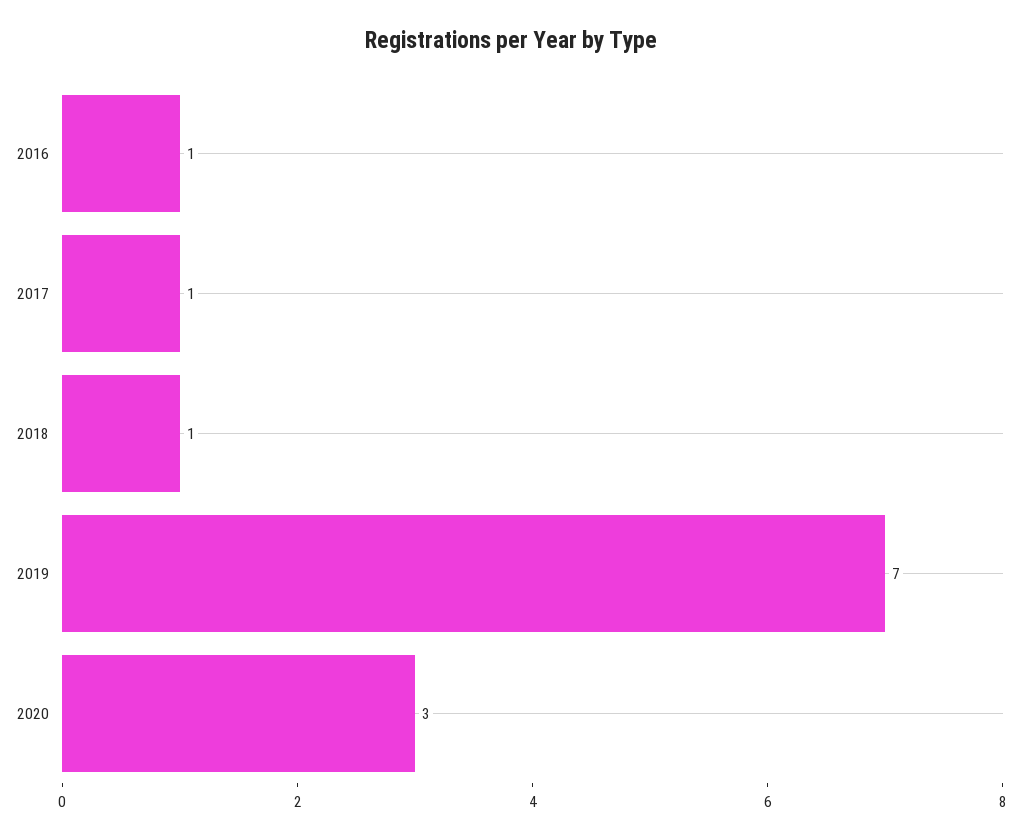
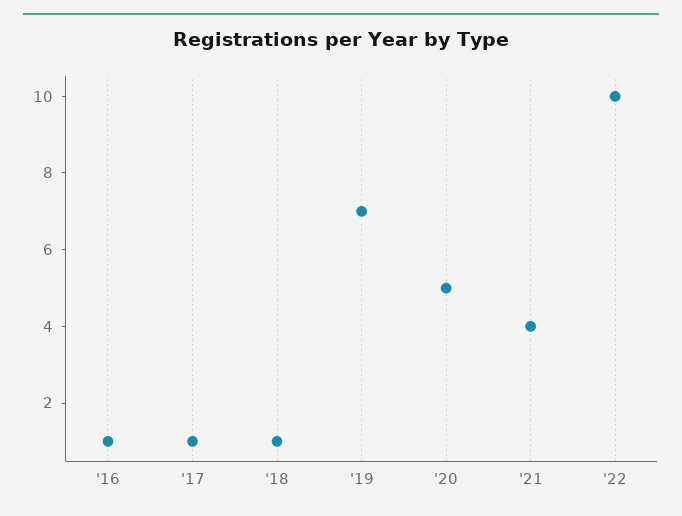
2020: 3 -> 5
'21: none -> 4
'22: none -> 10

